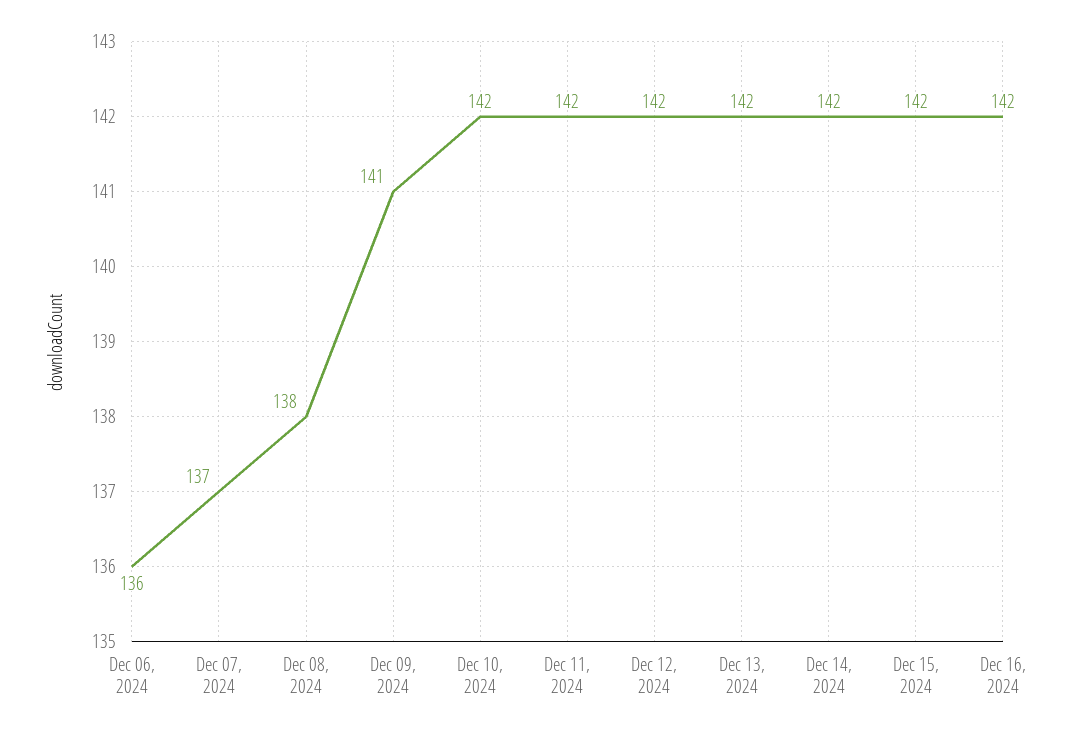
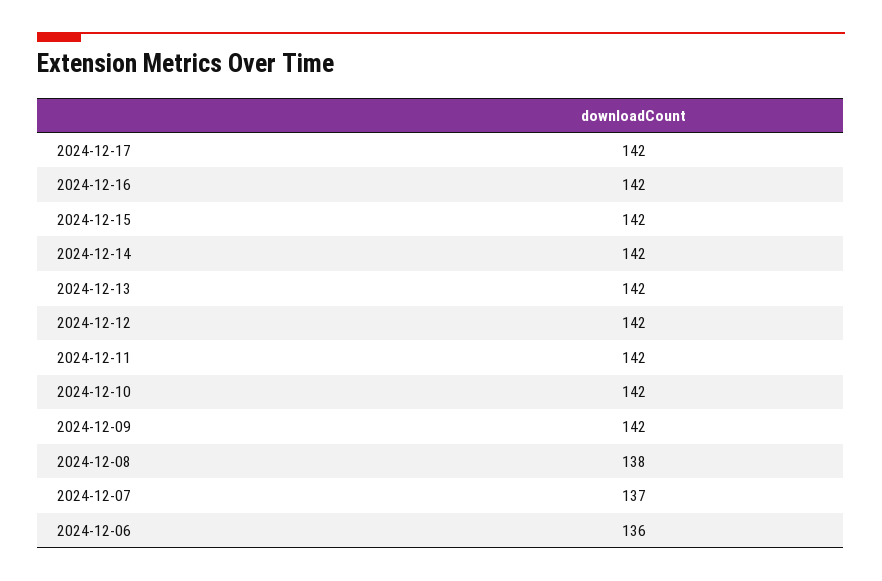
Dec 09, 2024: 141 -> 142
2024-12-17: none -> 142

